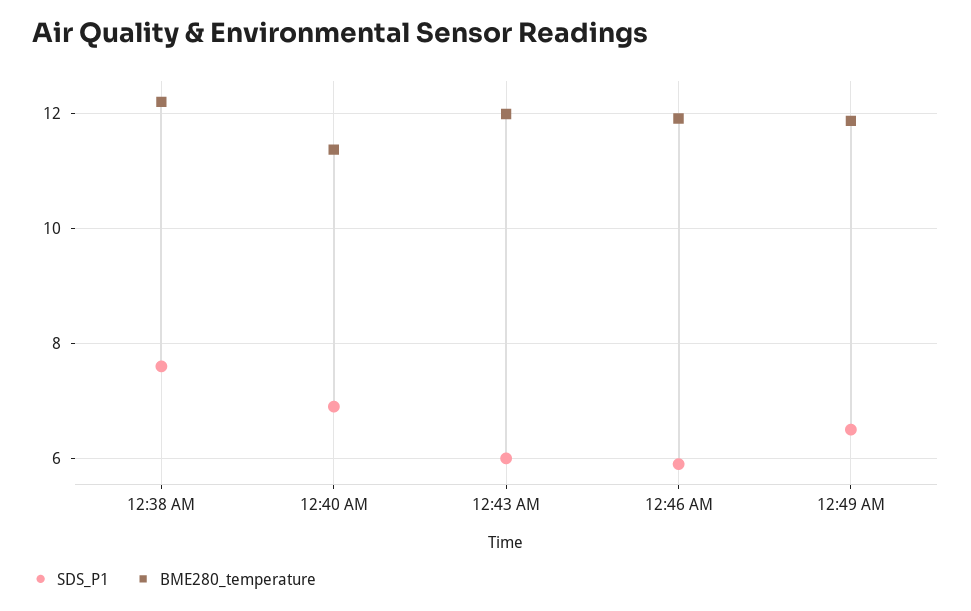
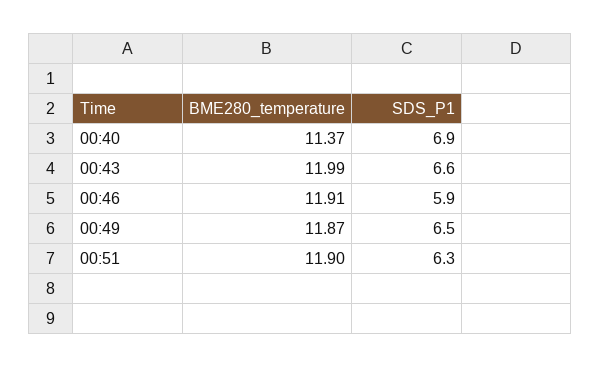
SDS_P1, 12:38 AM: 7.6 -> none
BME280_temperature, 12:38 AM: 12.2 -> none
SDS_P1, 12:43 AM: 6 -> 6.6
BME280_temperature, 00:51: none -> 11.9
SDS_P1, 00:51: none -> 6.3

